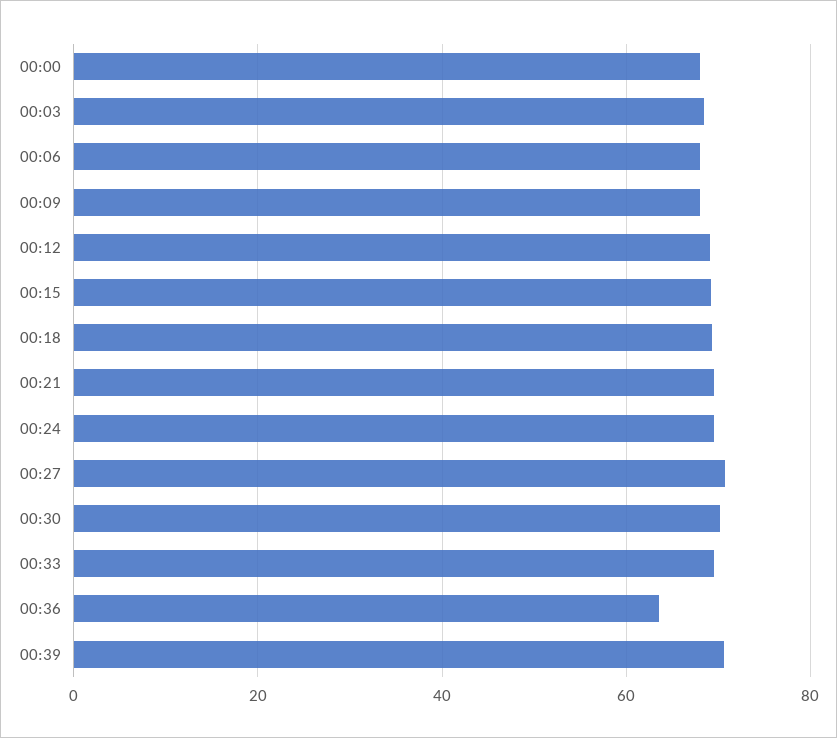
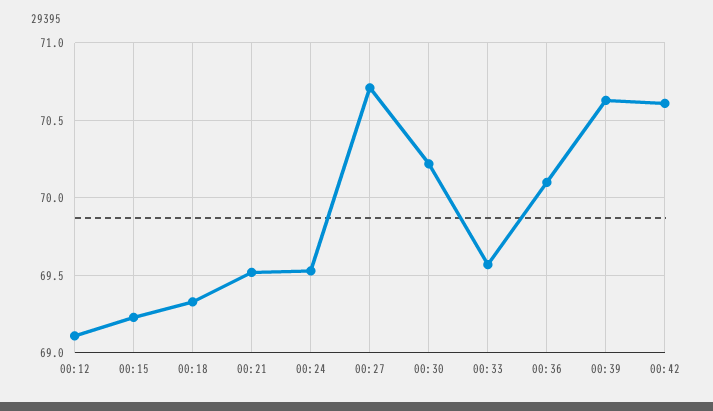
00:00: 68 -> none
00:03: 68 -> none
00:06: 68 -> none
00:09: 68 -> none
00:36: 64 -> 70.1
00:42: none -> 70.6

